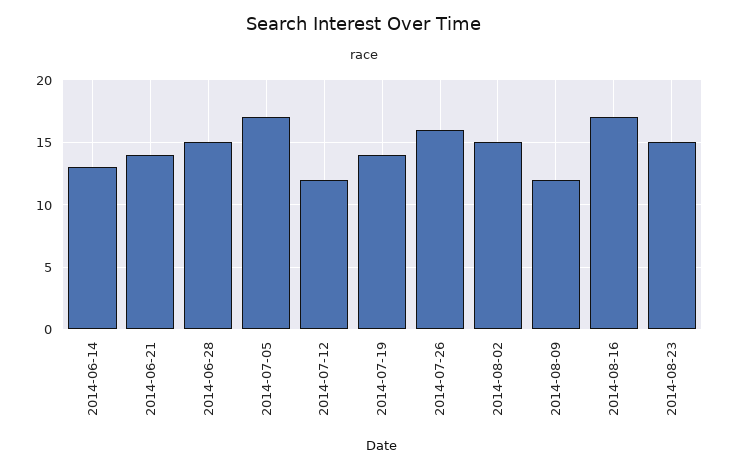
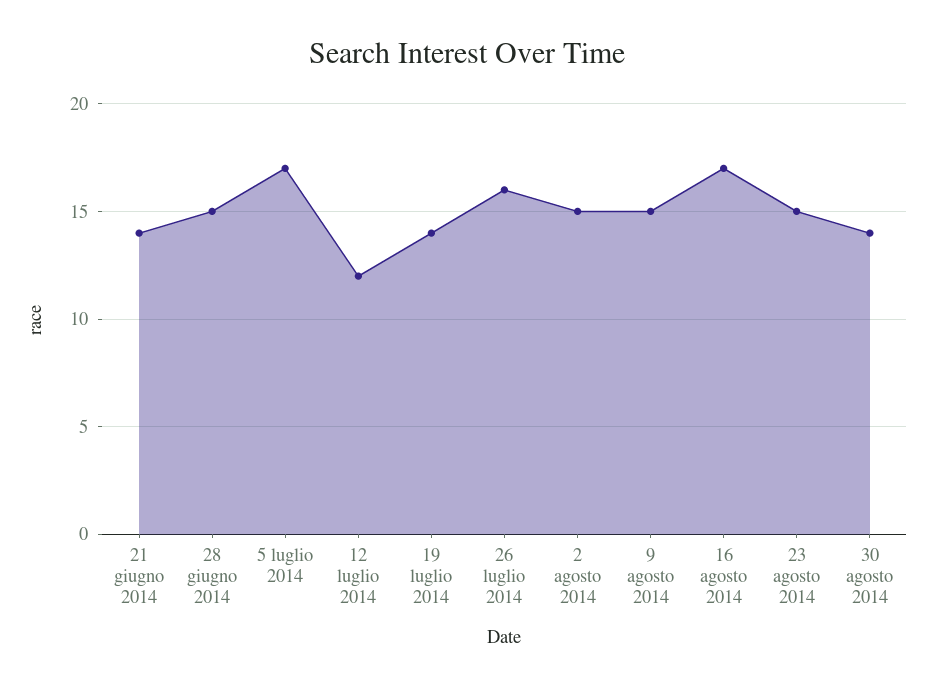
2014-06-14: 13 -> none
2014-08-09: 12 -> 15
30 agosto 2014: none -> 14

